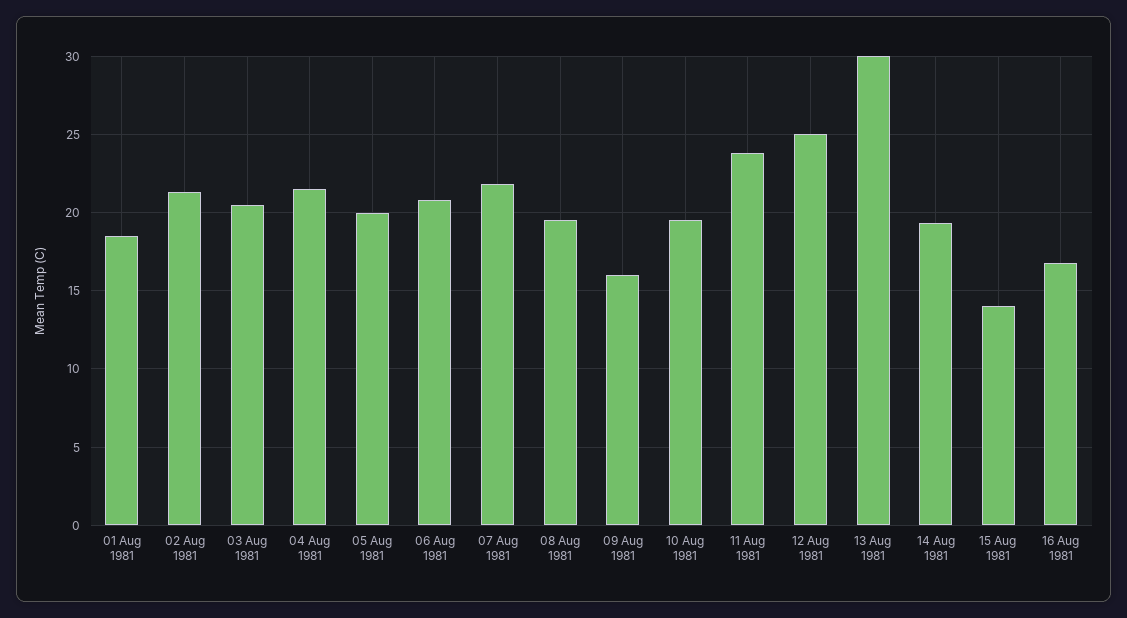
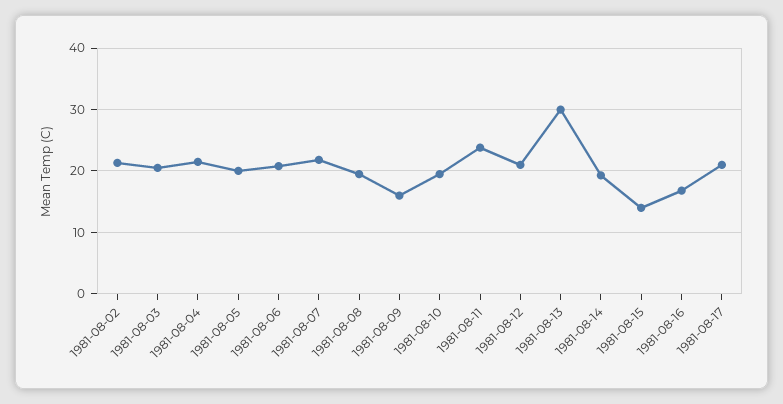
01 Aug 1981: 18.5 -> none
12 Aug 1981: 25 -> 21
1981-08-17: none -> 21

